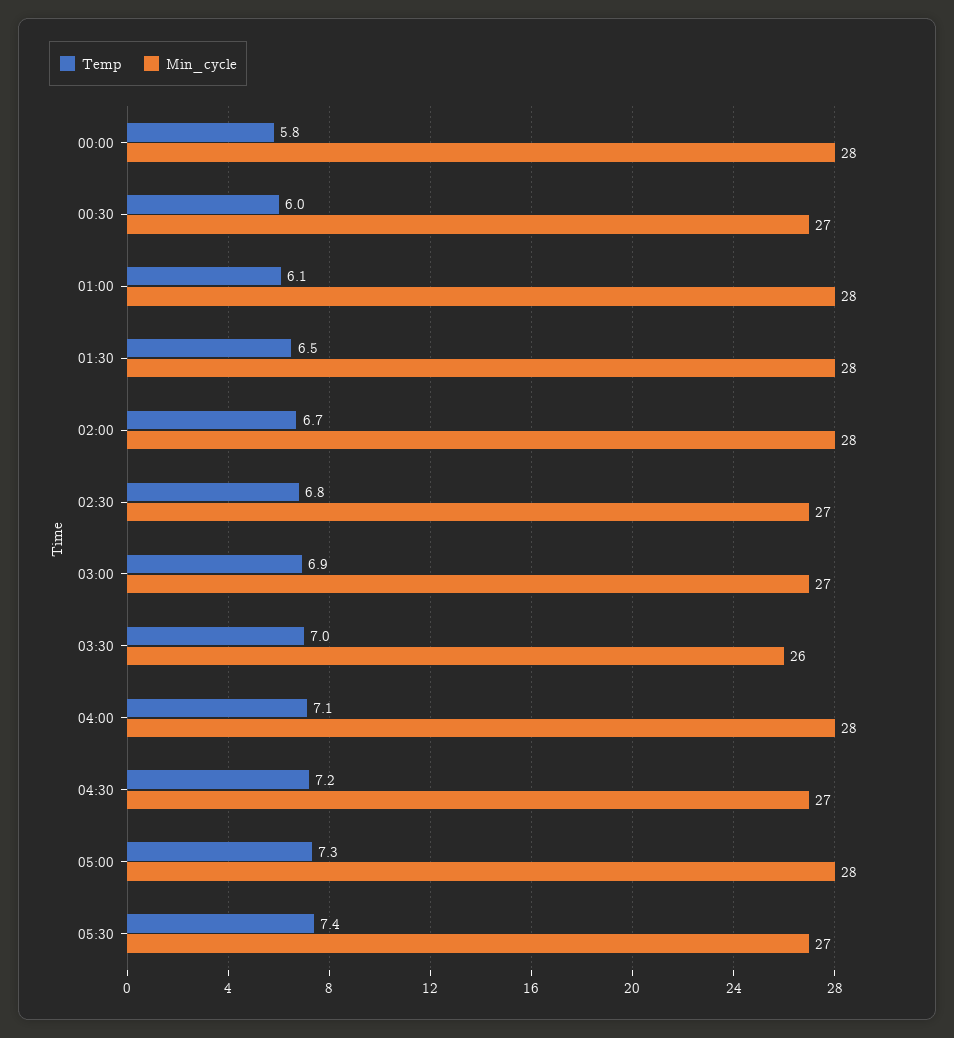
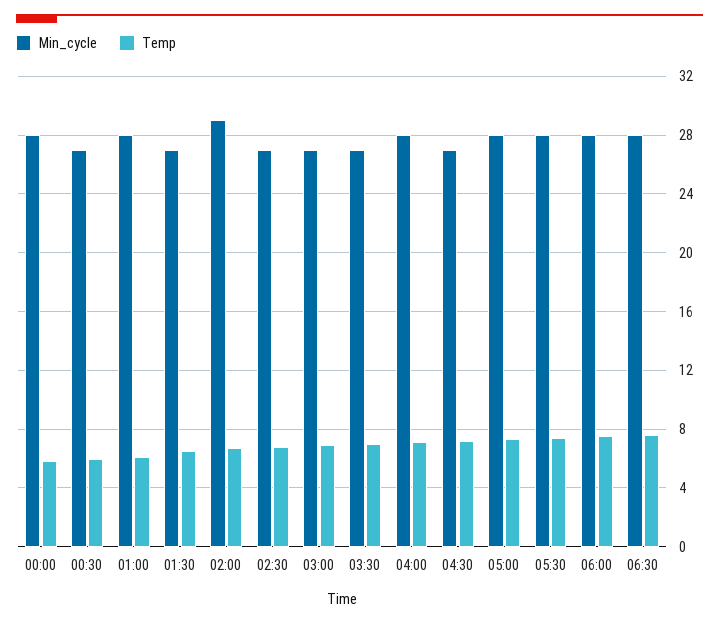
Min_cycle, 01:30: 28 -> 27
Min_cycle, 02:00: 28 -> 29
Min_cycle, 03:30: 26 -> 27
Min_cycle, 05:30: 27 -> 28
Min_cycle, 06:00: none -> 28
Temp, 06:00: none -> 7.5
Min_cycle, 06:30: none -> 28
Temp, 06:30: none -> 7.5

